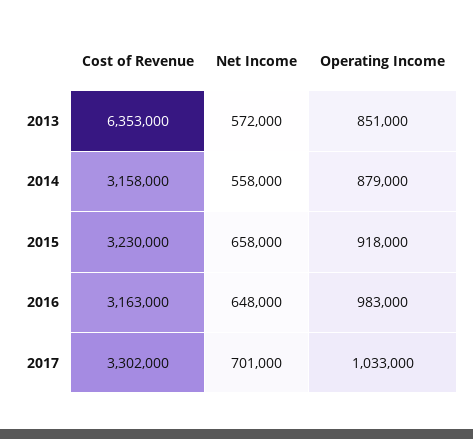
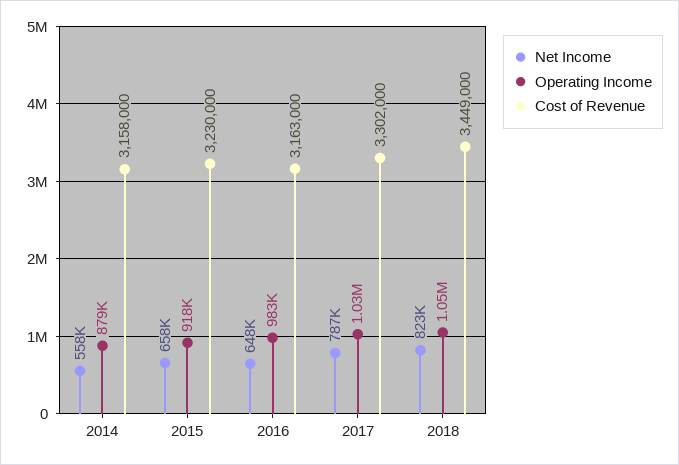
Cost of Revenue, 2013: 6353000 -> none
Net Income, 2013: 572000 -> none
Operating Income, 2013: 851000 -> none
Net Income, 2017: 701000 -> 787000
Net Income, 2018: none -> 823000
Operating Income, 2018: none -> 1050000
Cost of Revenue, 2018: none -> 3449000

